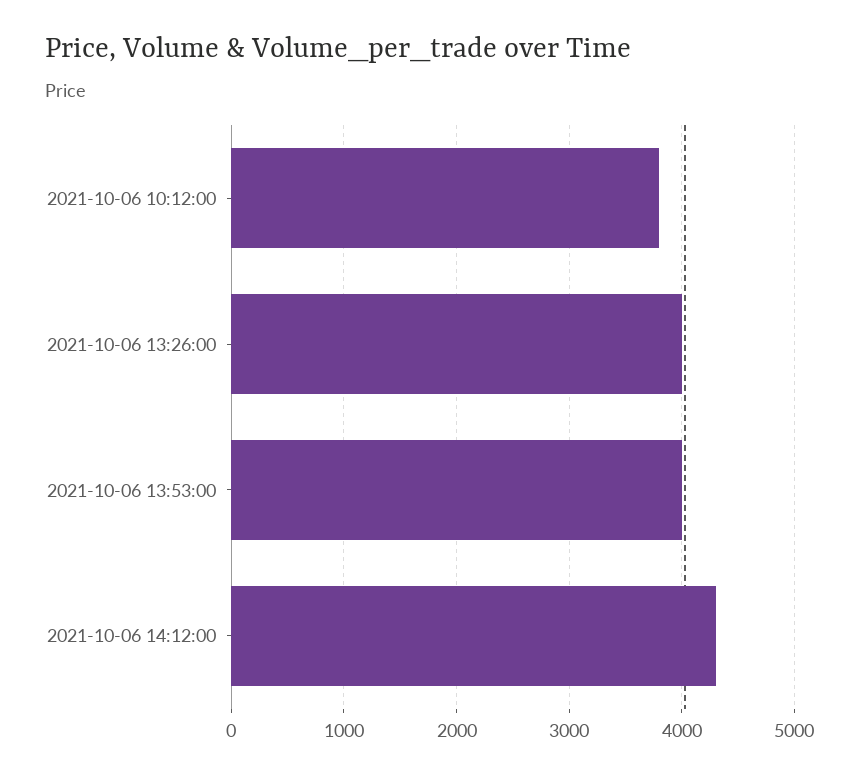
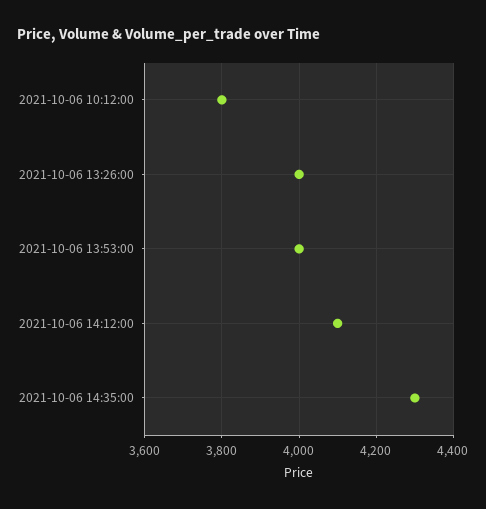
2021-10-06 14:12:00: 4300 -> 4100
2021-10-06 14:35:00: none -> 4300

